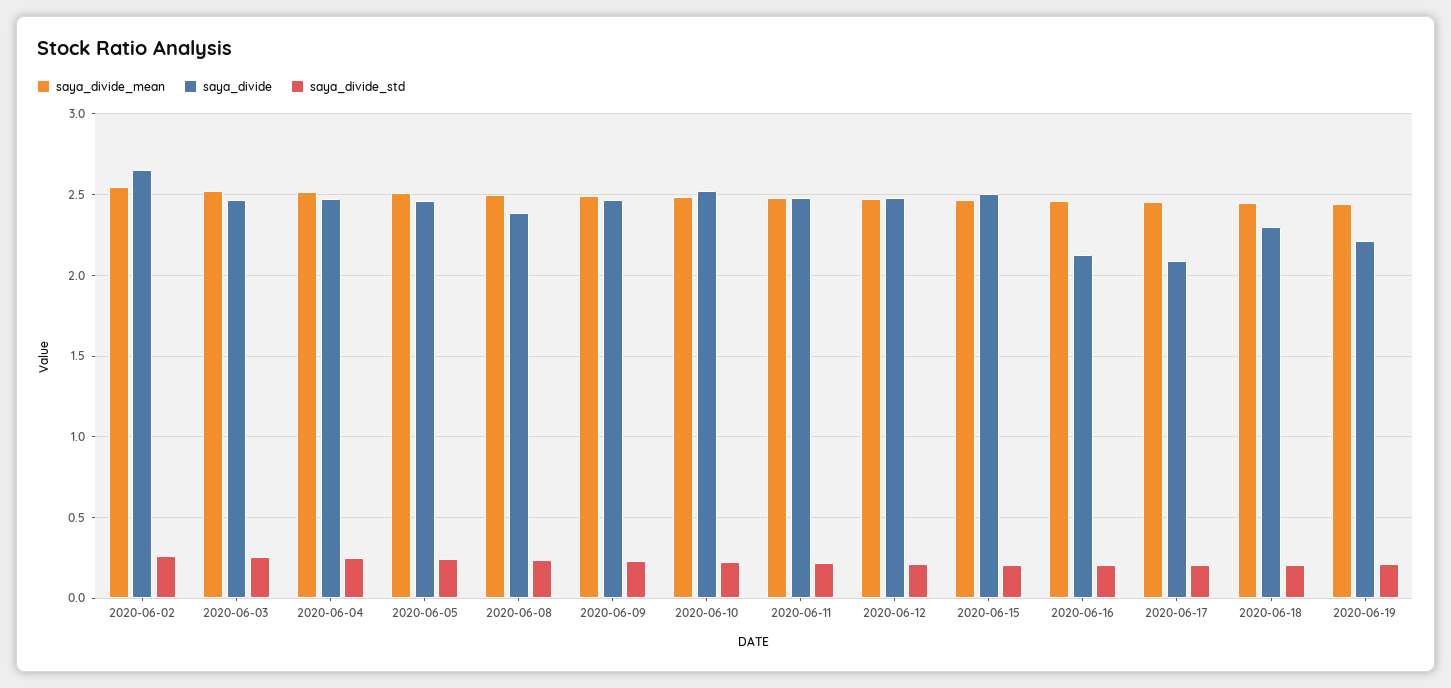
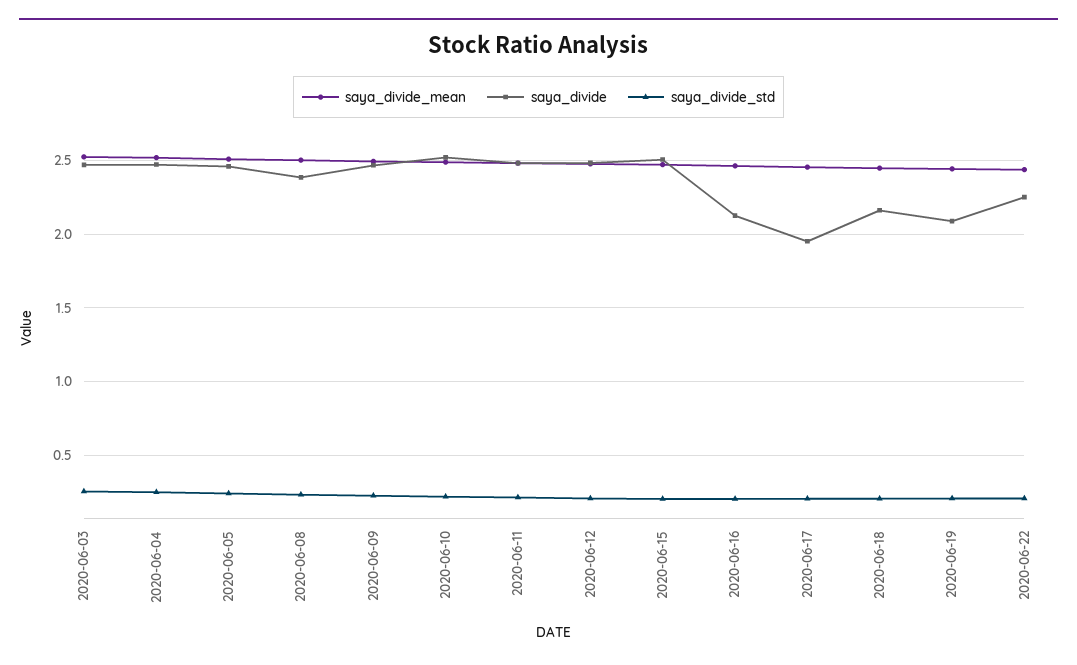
saya_divide_mean, 2020-06-02: 2.55 -> none
saya_divide, 2020-06-02: 2.65 -> none
saya_divide_std, 2020-06-02: 0.25 -> none
saya_divide, 2020-06-17: 2.1 -> 1.95
saya_divide, 2020-06-18: 2.3 -> 2.15
saya_divide, 2020-06-19: 2.2 -> 2.1
saya_divide_mean, 2020-06-22: none -> 2.45
saya_divide, 2020-06-22: none -> 2.25
saya_divide_std, 2020-06-22: none -> 0.2

